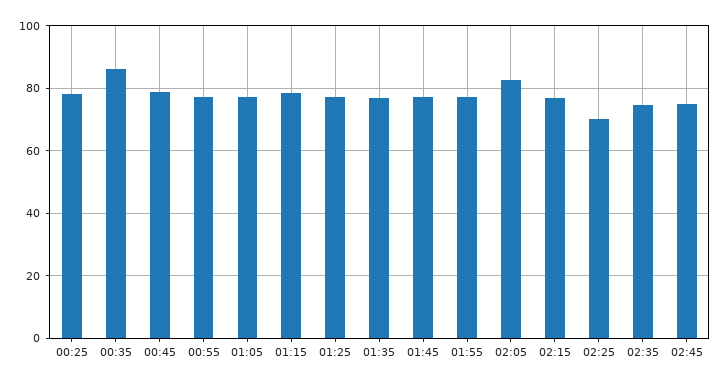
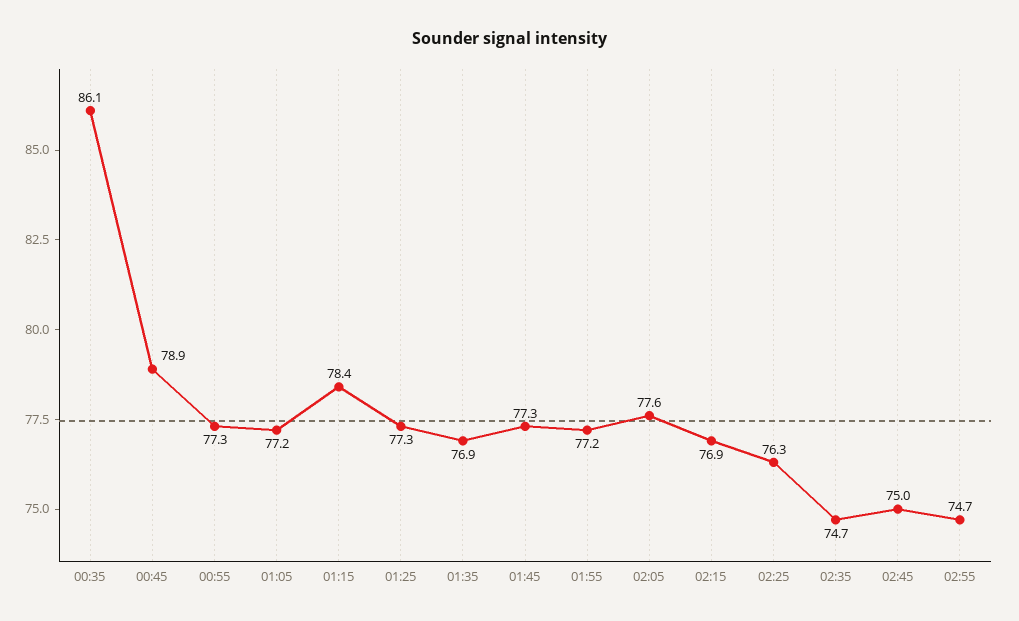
00:25: 78 -> none
02:05: 82 -> 77.6
02:25: 70 -> 76.3
02:55: none -> 74.7

